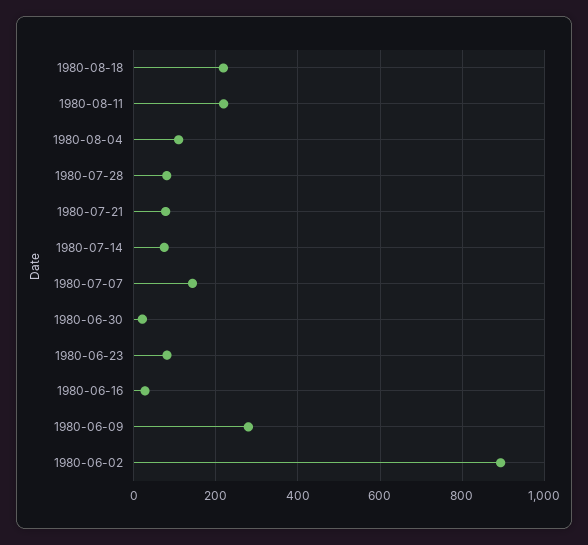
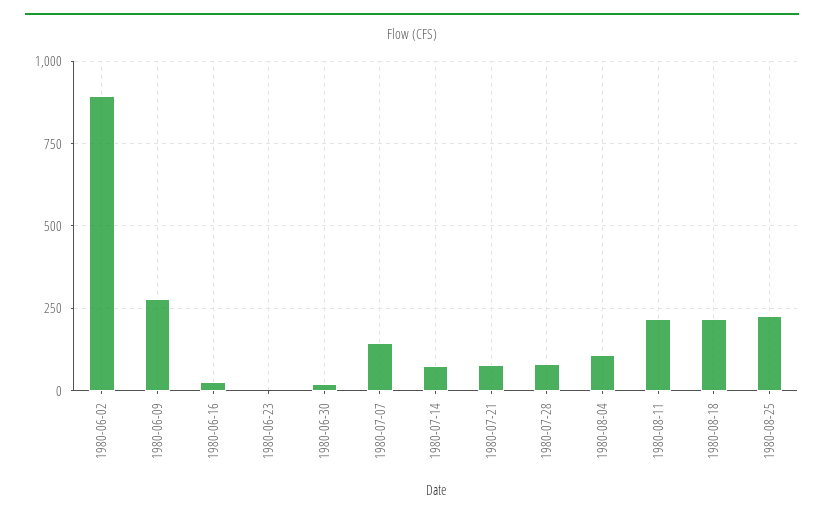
1980-06-23: 80 -> 0
1980-08-25: none -> 225

